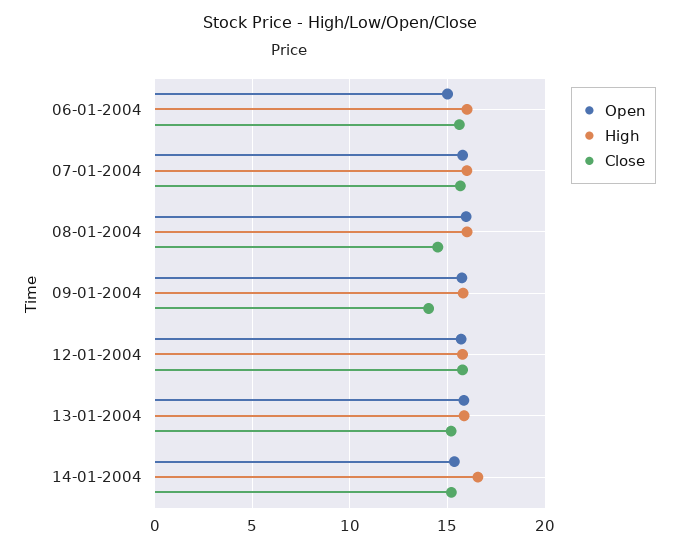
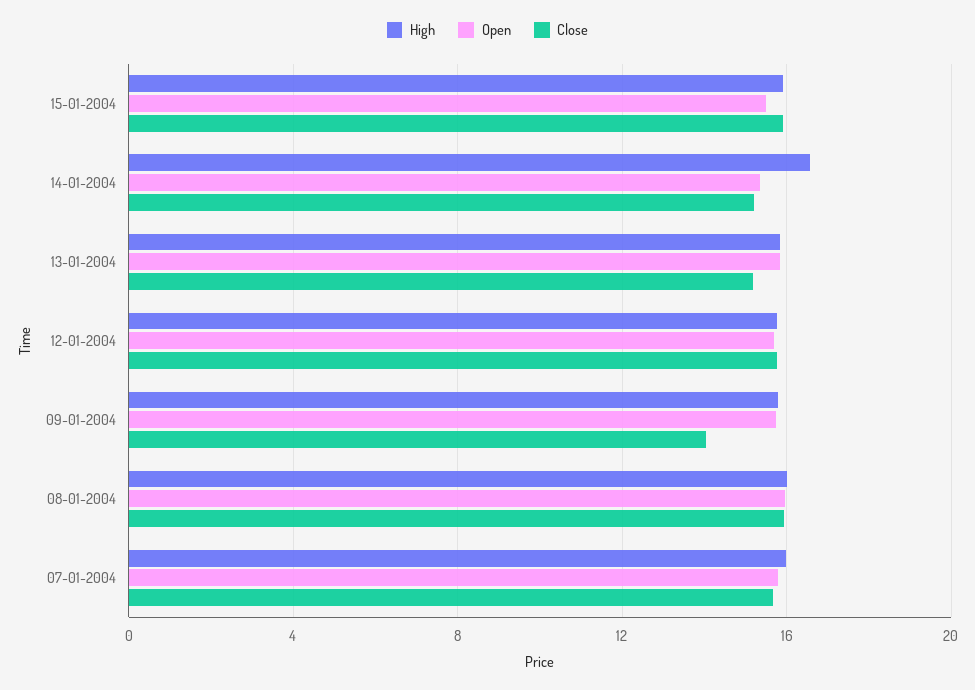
Open, 06-01-2004: 15 -> none
High, 06-01-2004: 16 -> none
Close, 06-01-2004: 15.5 -> none
Close, 08-01-2004: 14.5 -> 16
High, 15-01-2004: none -> 16
Open, 15-01-2004: none -> 15.5
Close, 15-01-2004: none -> 16

